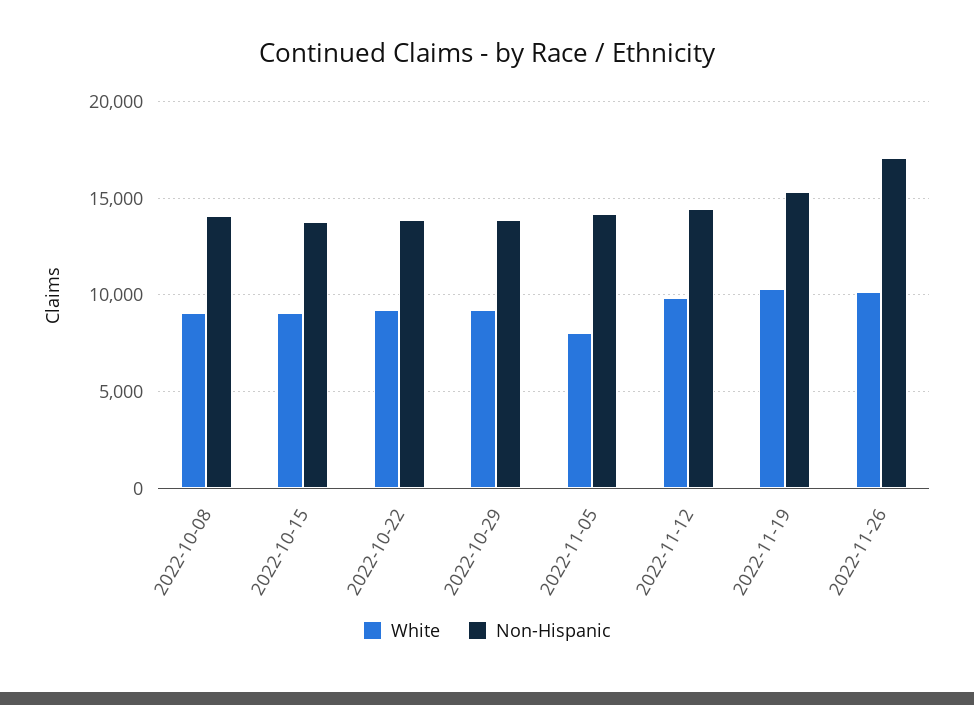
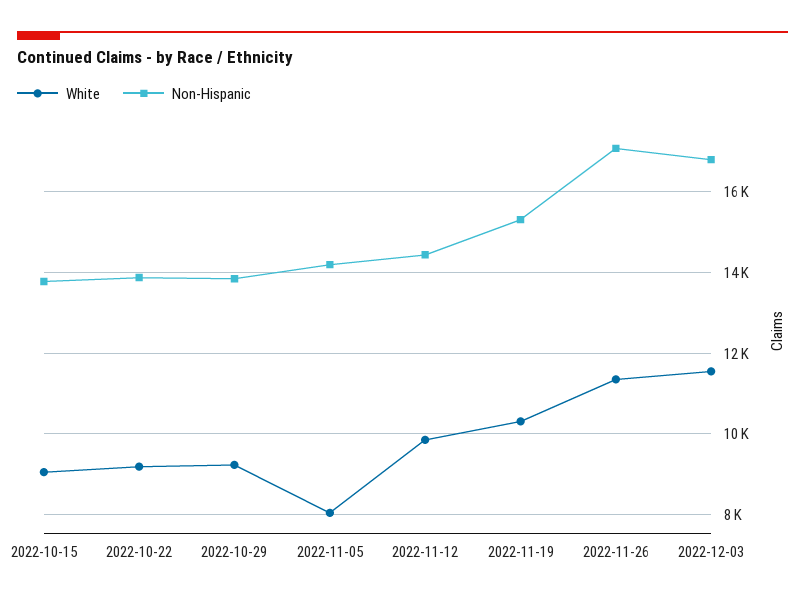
White, 2022-10-08: 9000 -> none
Non-Hispanic, 2022-10-08: 14000 -> none
White, 2022-11-26: 10000 -> 11400
White, 2022-12-03: none -> 11600
Non-Hispanic, 2022-12-03: none -> 16800

